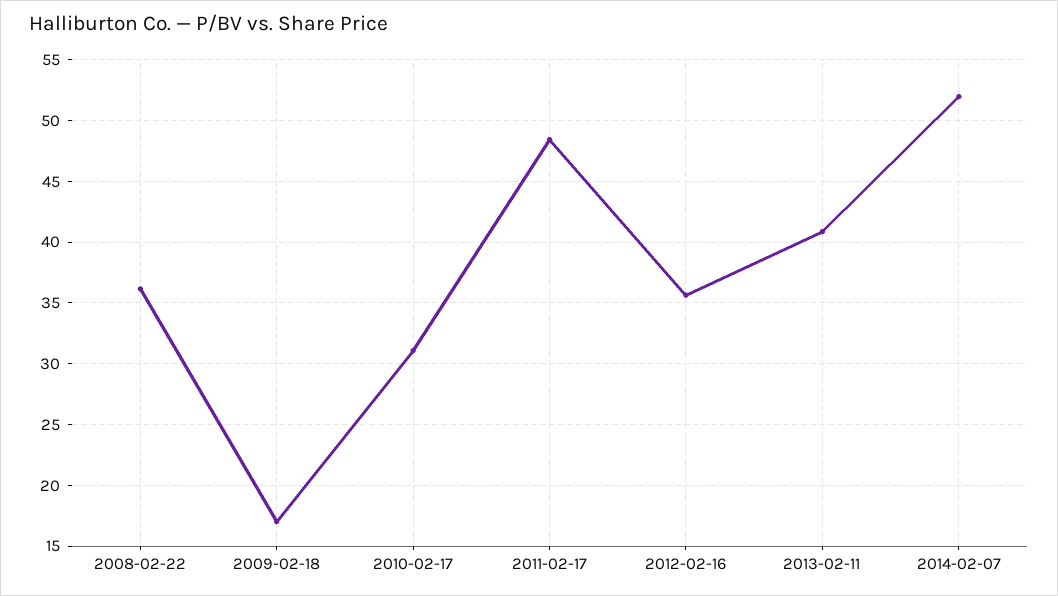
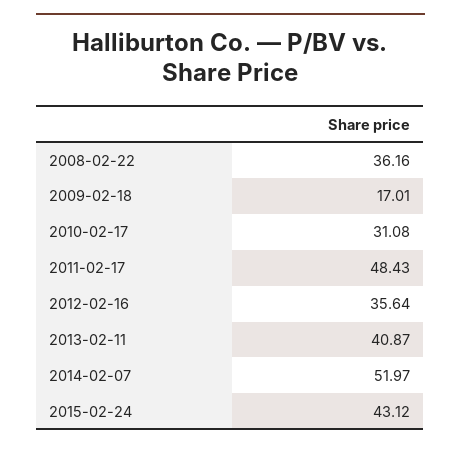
2015-02-24: none -> 43.12

